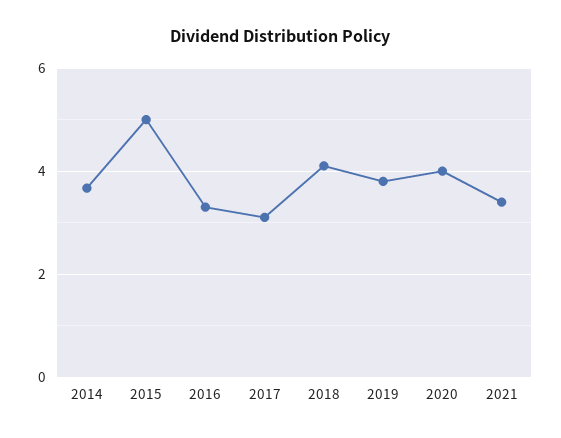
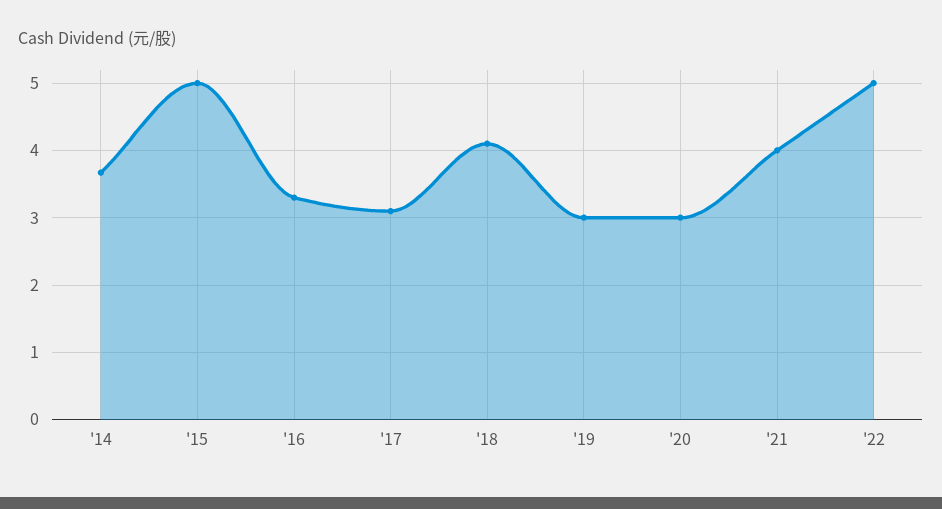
2019: 3.8 -> 3
2020: 4 -> 3
2021: 3.4 -> 4
'22: none -> 5

